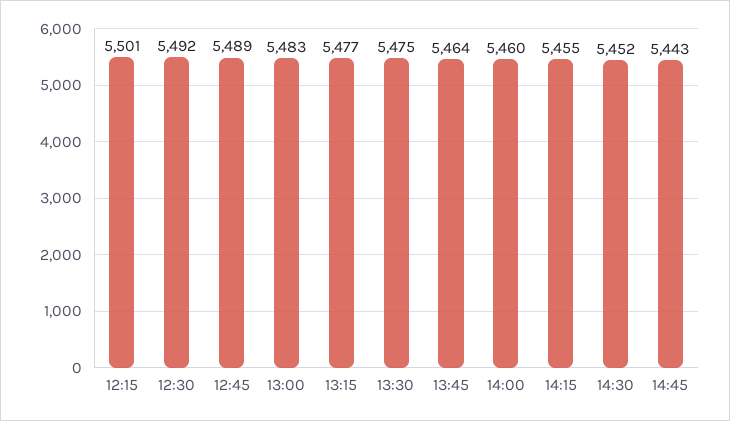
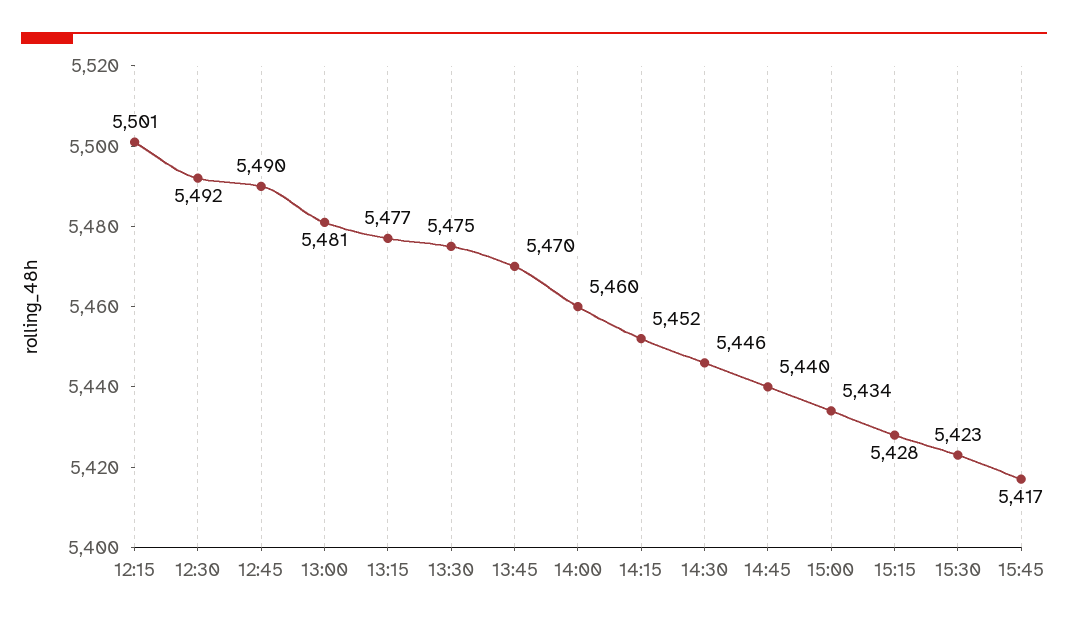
12:45: 5489 -> 5490
13:00: 5483 -> 5481
13:45: 5464 -> 5470
14:15: 5455 -> 5452
14:30: 5452 -> 5446
14:45: 5443 -> 5440
15:00: none -> 5434
15:15: none -> 5428
15:30: none -> 5423
15:45: none -> 5417

